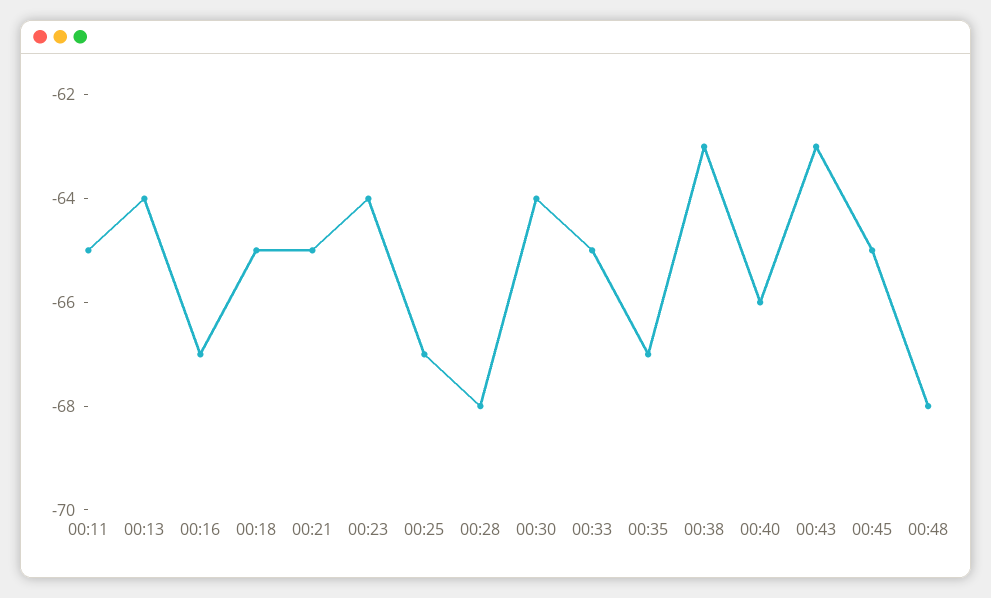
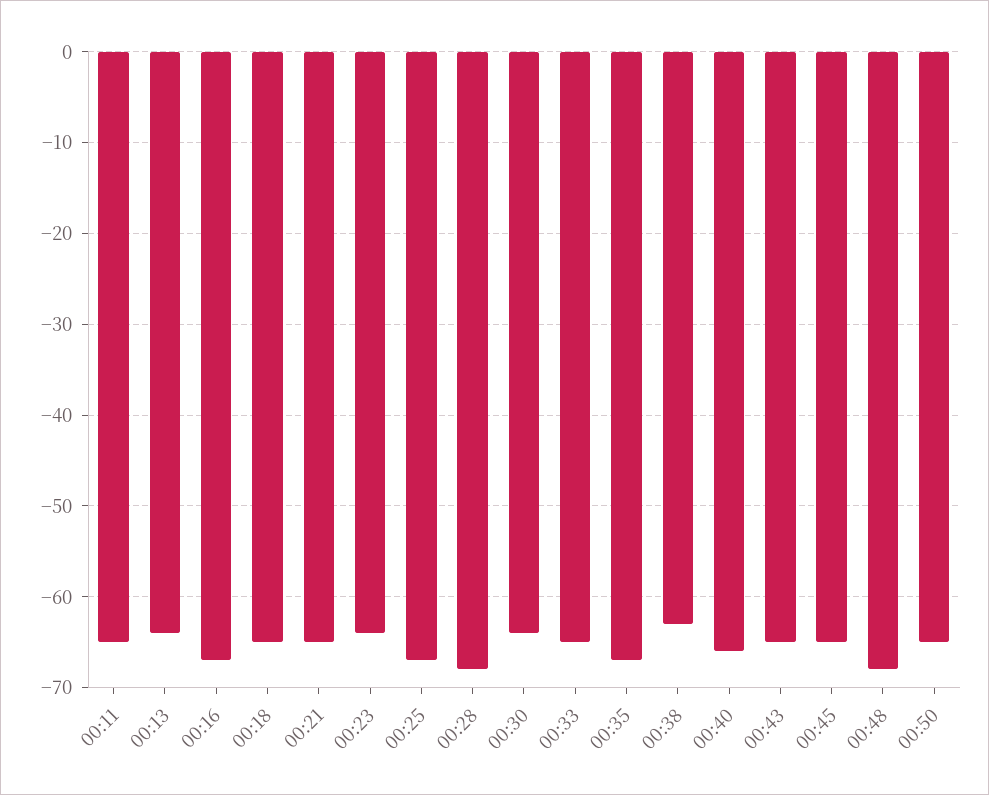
00:43: -63 -> -65
00:50: none -> -65

